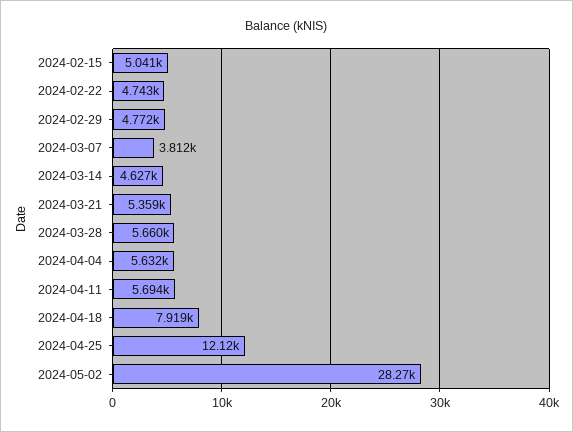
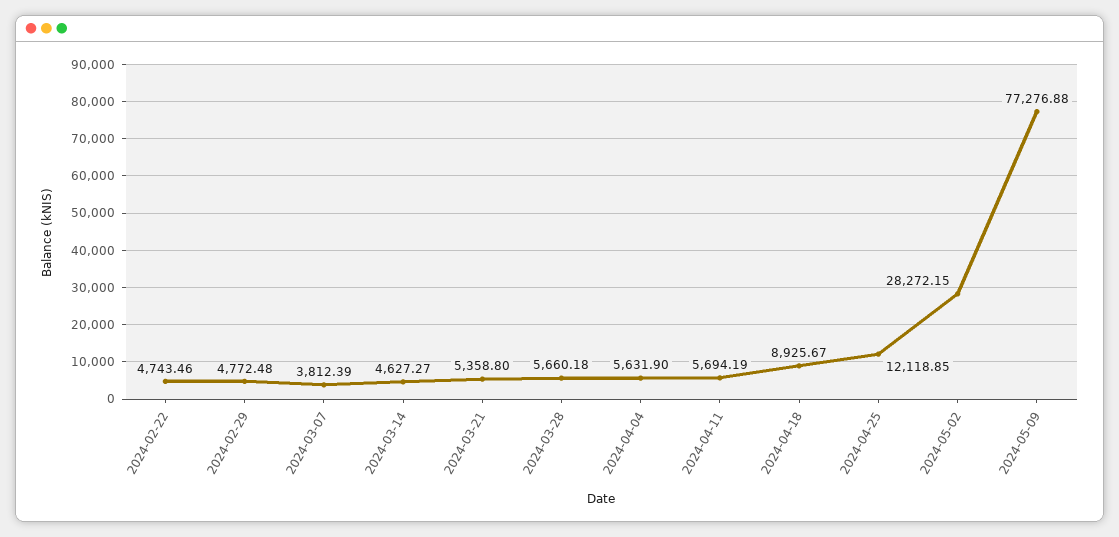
2024-02-15: 5041 -> none
2024-04-18: 7919 -> 8925.67
2024-05-09: none -> 77276.88

